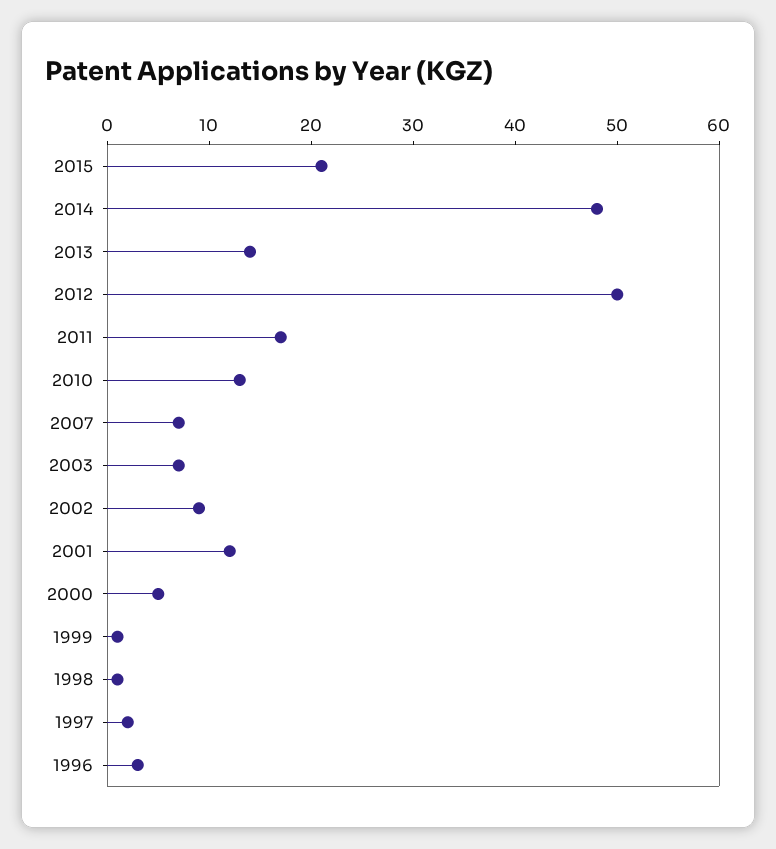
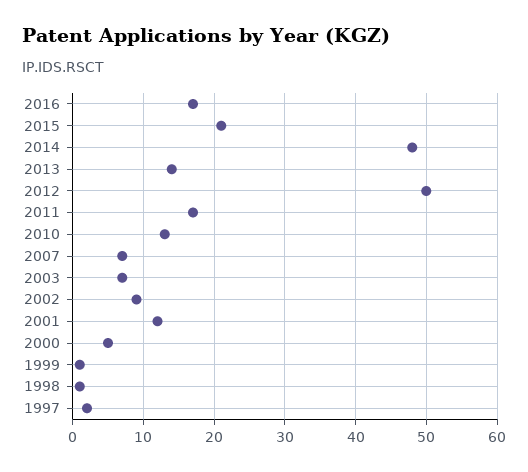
1996: 3 -> none
2016: none -> 17

